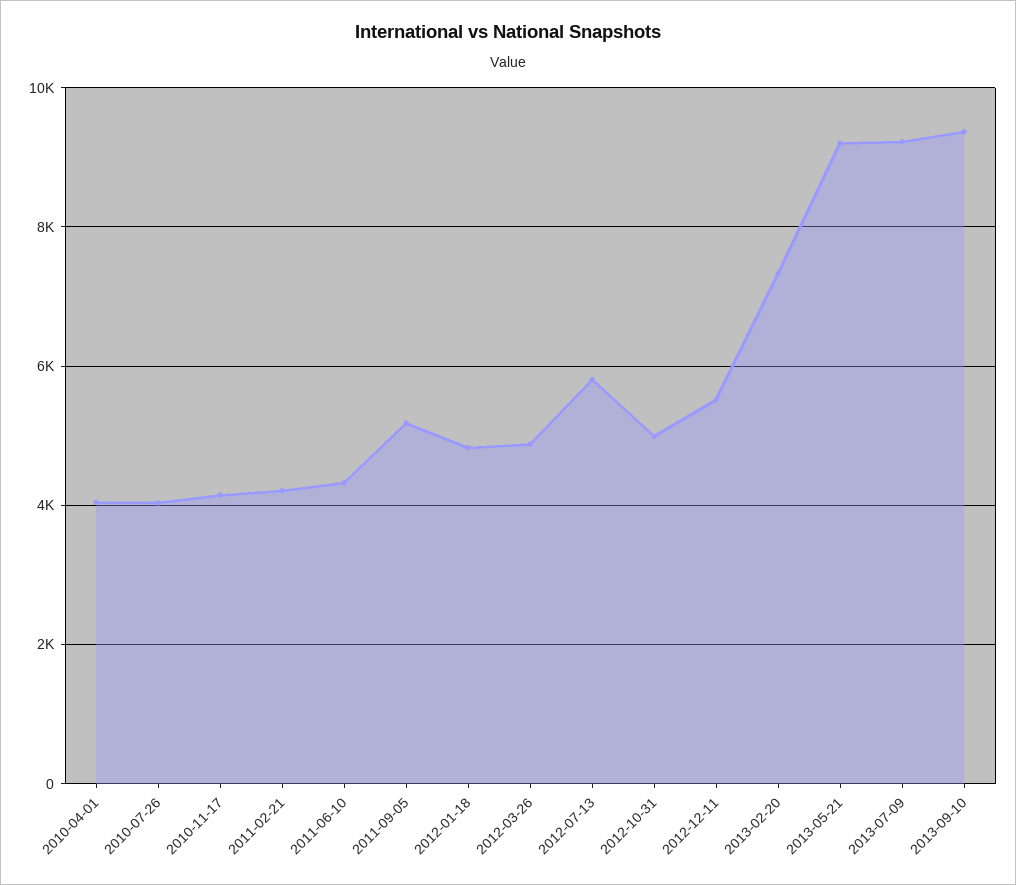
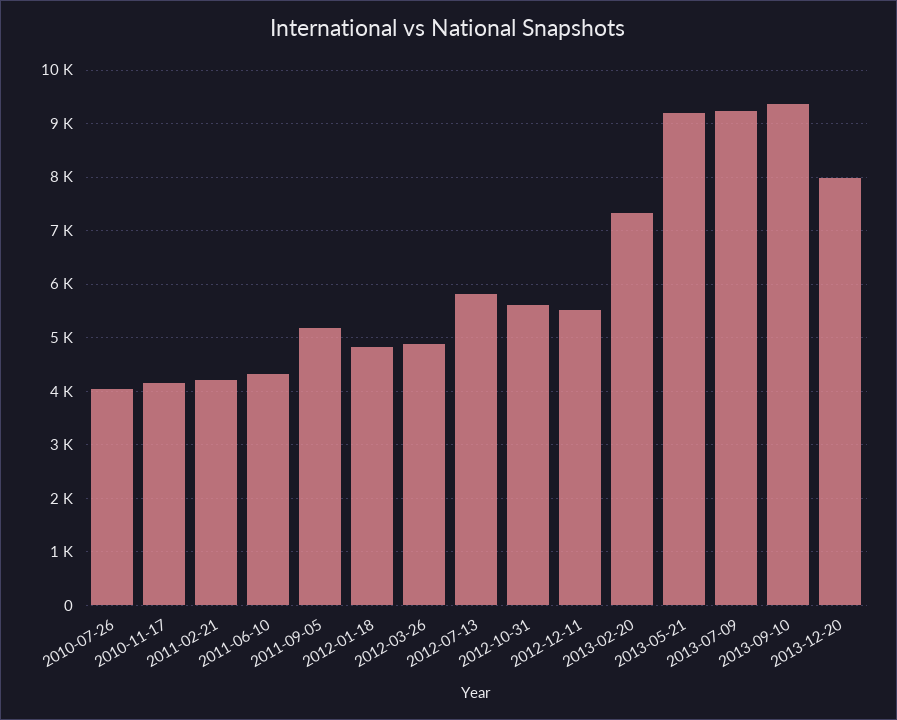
2010-04-01: 4000 -> none
2012-10-31: 5000 -> 5600
2013-12-20: none -> 8000

